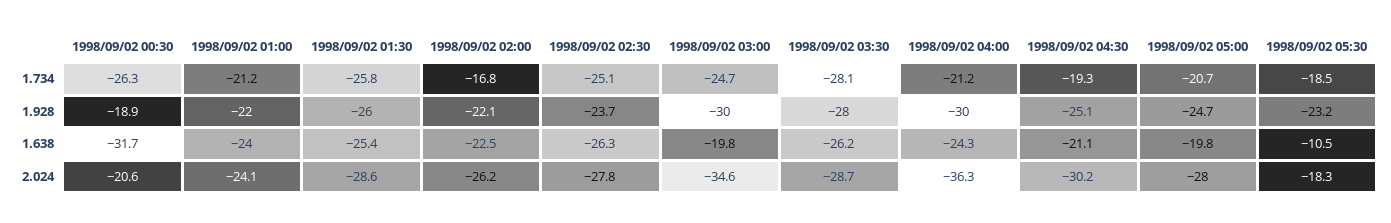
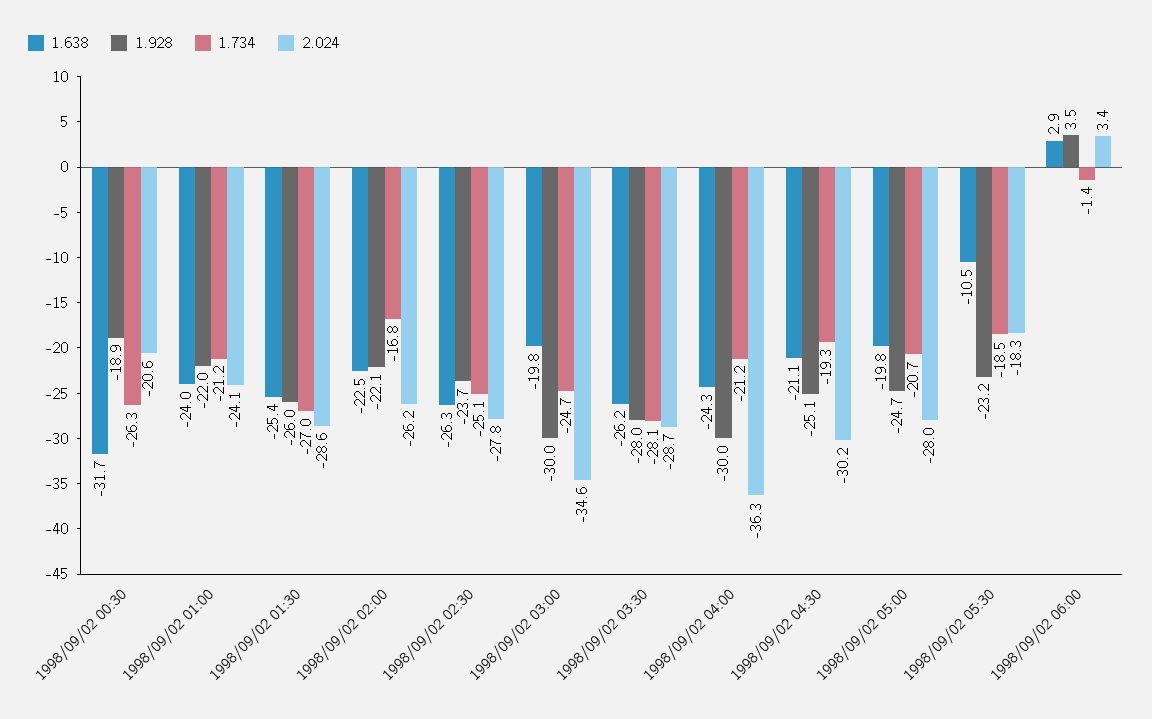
1.734, 1998/09/02 01:30: -25.8 -> -27
1.638, 1998/09/02 06:00: none -> 2.9
1.928, 1998/09/02 06:00: none -> 3.5
1.734, 1998/09/02 06:00: none -> -1.4
2.024, 1998/09/02 06:00: none -> 3.4

